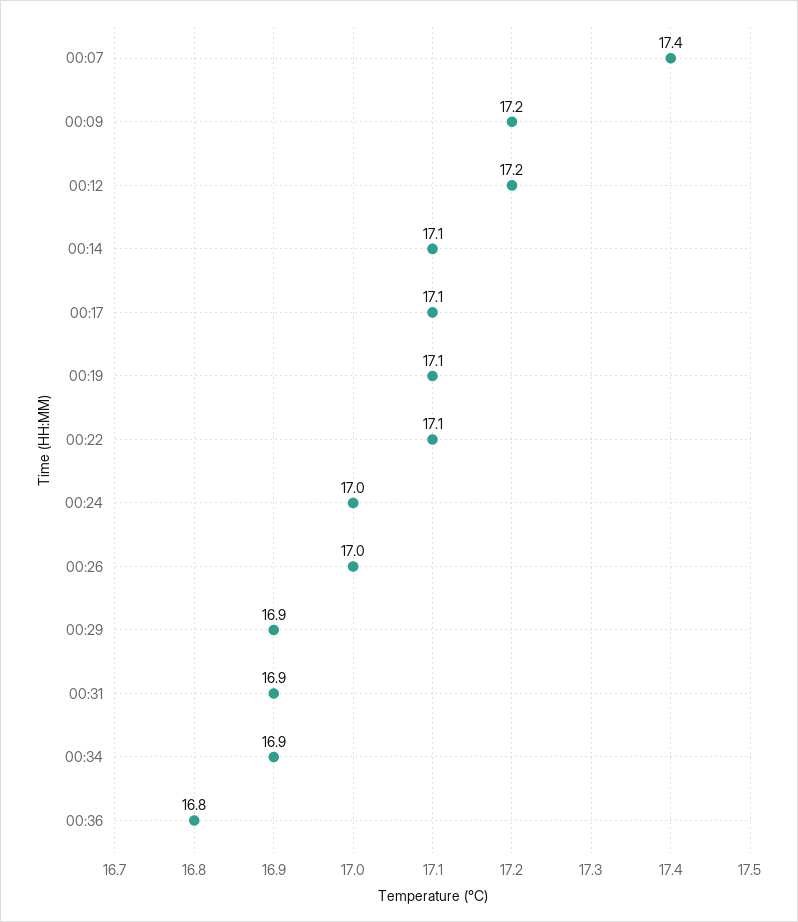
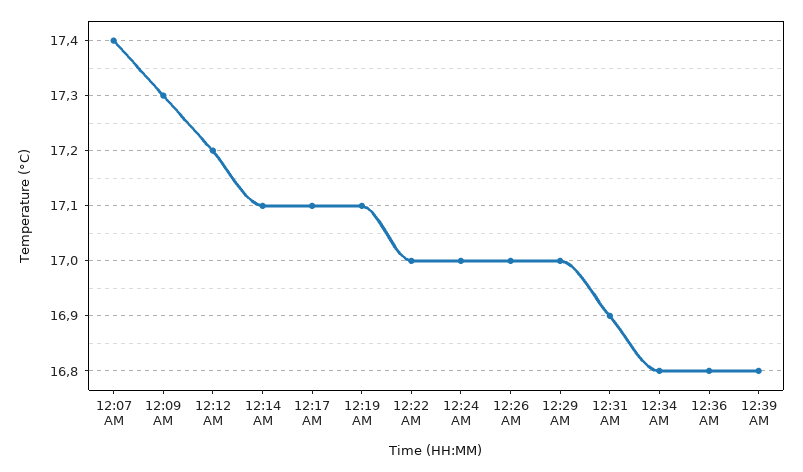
00:09: 17.2 -> 17.3
00:22: 17.1 -> 17
00:29: 16.9 -> 17
00:34: 16.9 -> 16.8
12:39 AM: none -> 16.8

